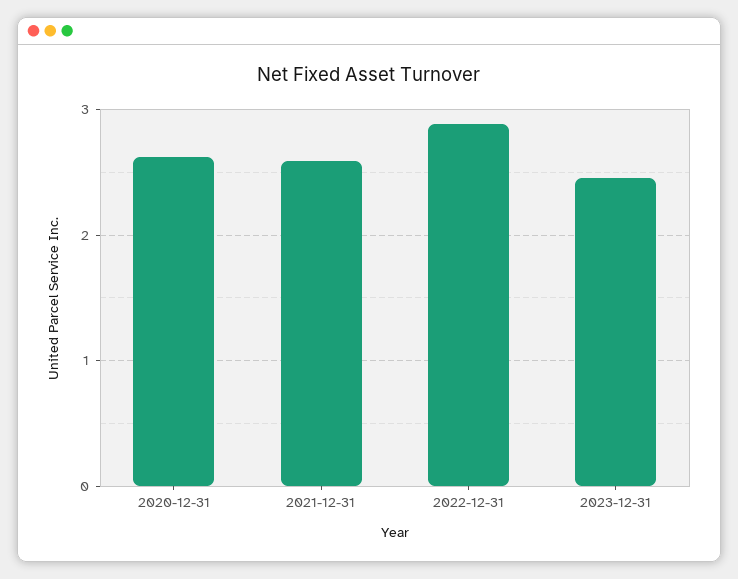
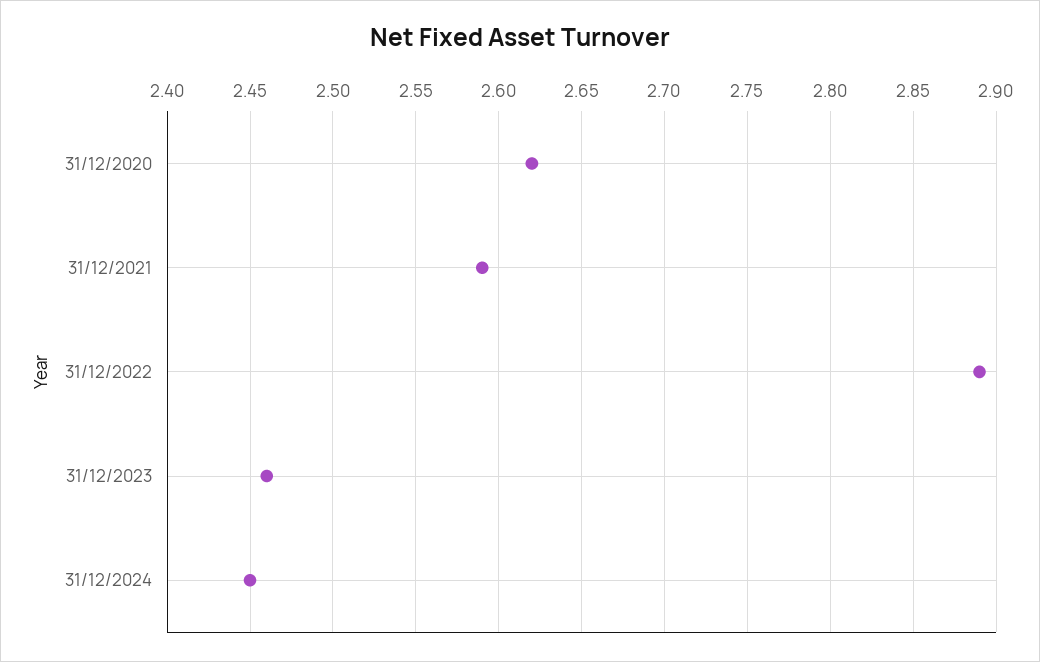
31/12/2024: none -> 2.45

